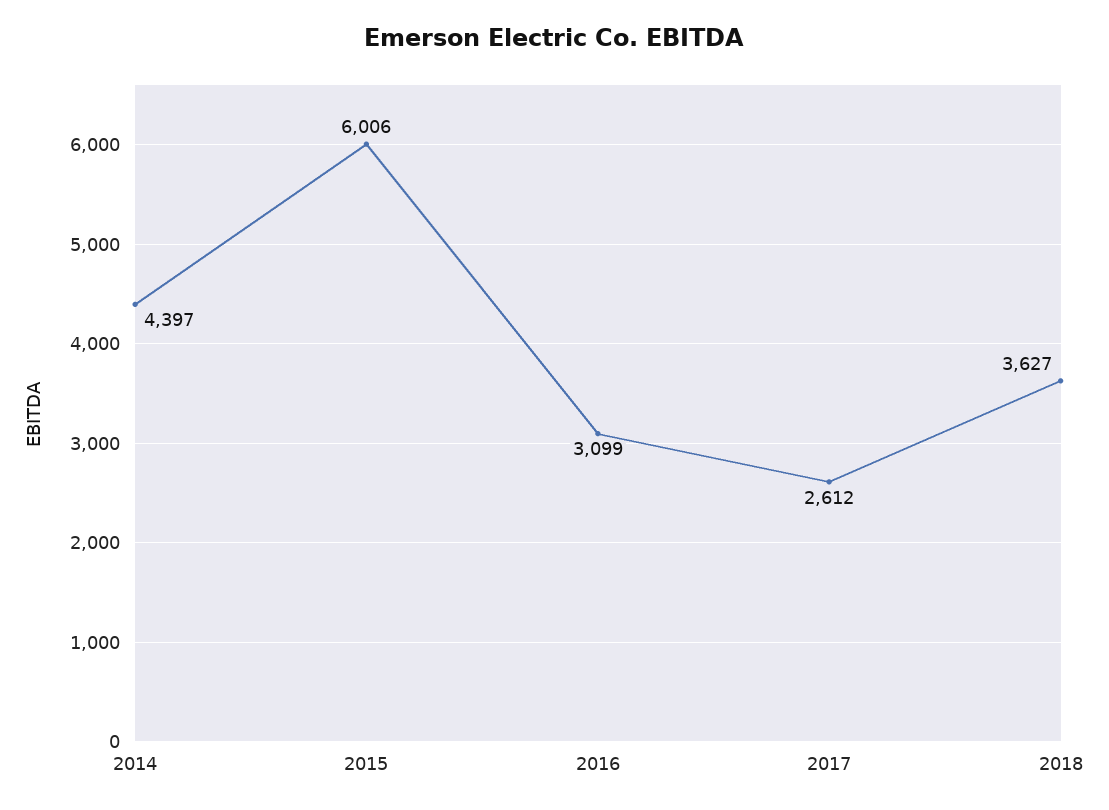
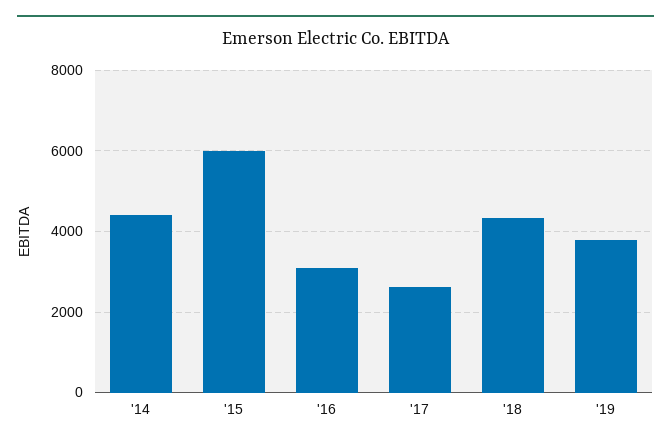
2018: 3627 -> 4400
'19: none -> 3800

